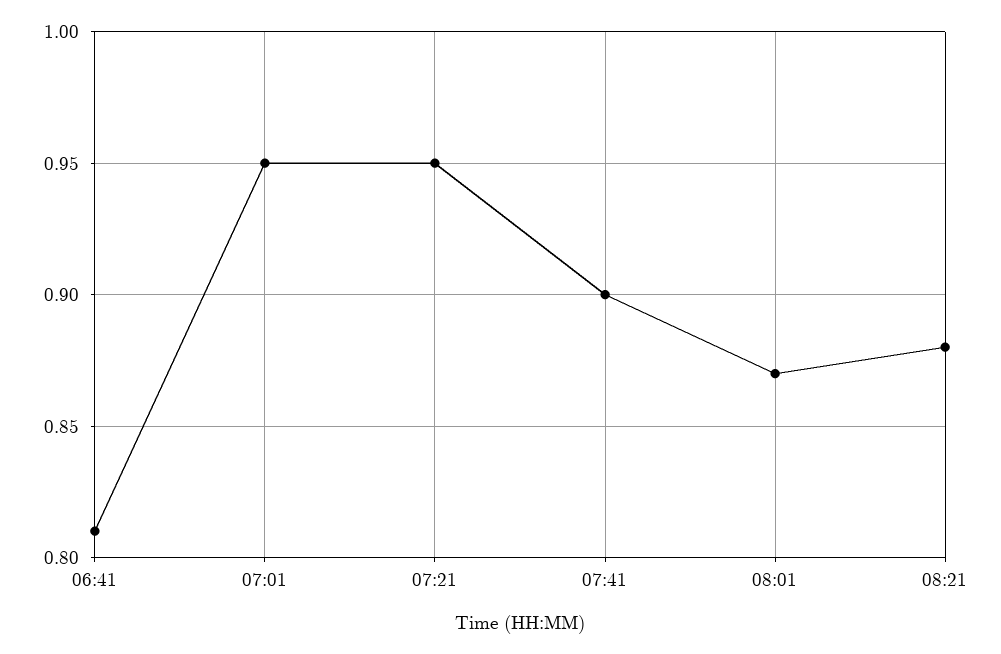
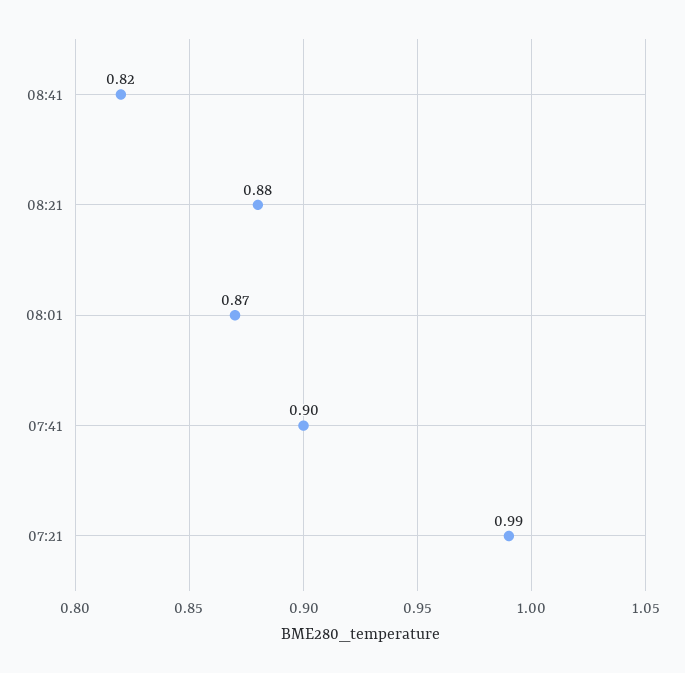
06:41: 0.81 -> none
07:01: 0.95 -> none
07:21: 0.95 -> 0.99
08:41: none -> 0.82

